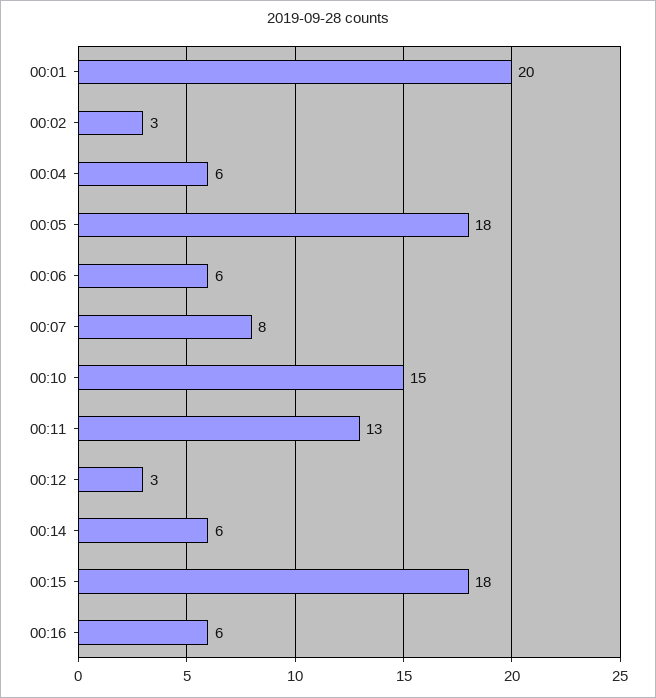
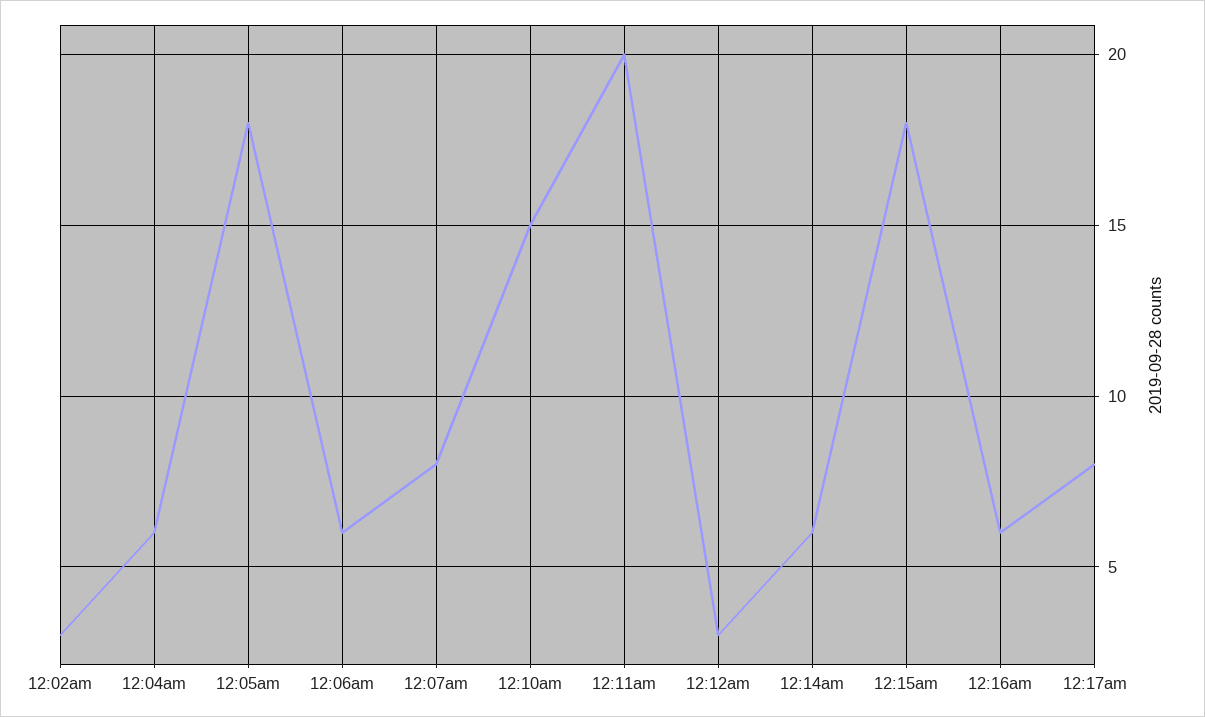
00:01: 20 -> none
00:11: 13 -> 20
12:17am: none -> 8

